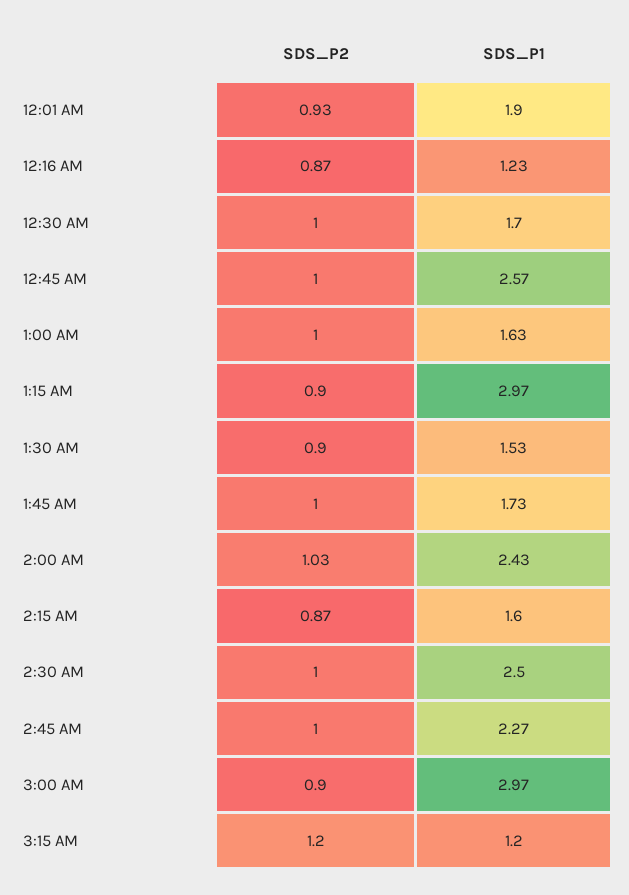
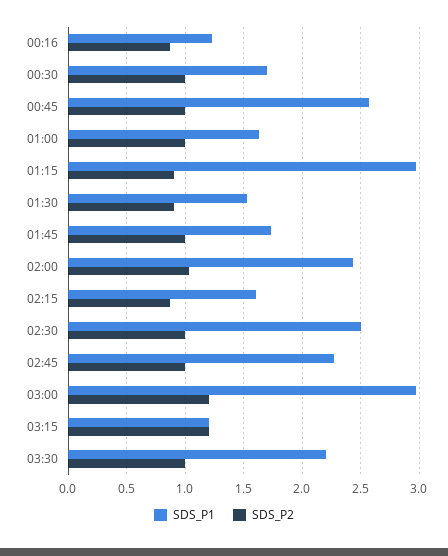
SDS_P2, 12:01 AM: 0.93 -> none
SDS_P1, 12:01 AM: 1.9 -> none
SDS_P2, 3:00 AM: 0.9 -> 1.2
SDS_P1, 03:30: none -> 2.2
SDS_P2, 03:30: none -> 1

